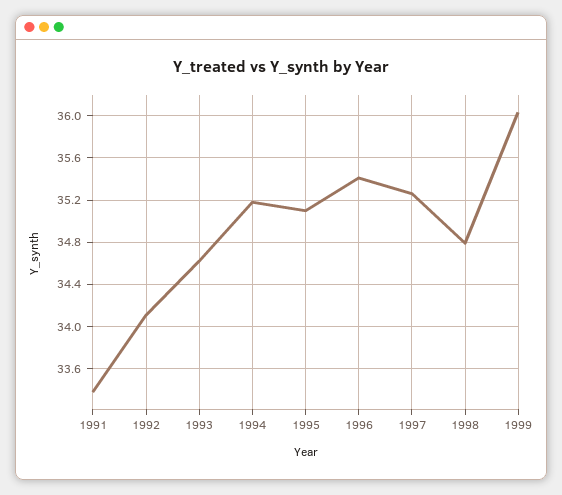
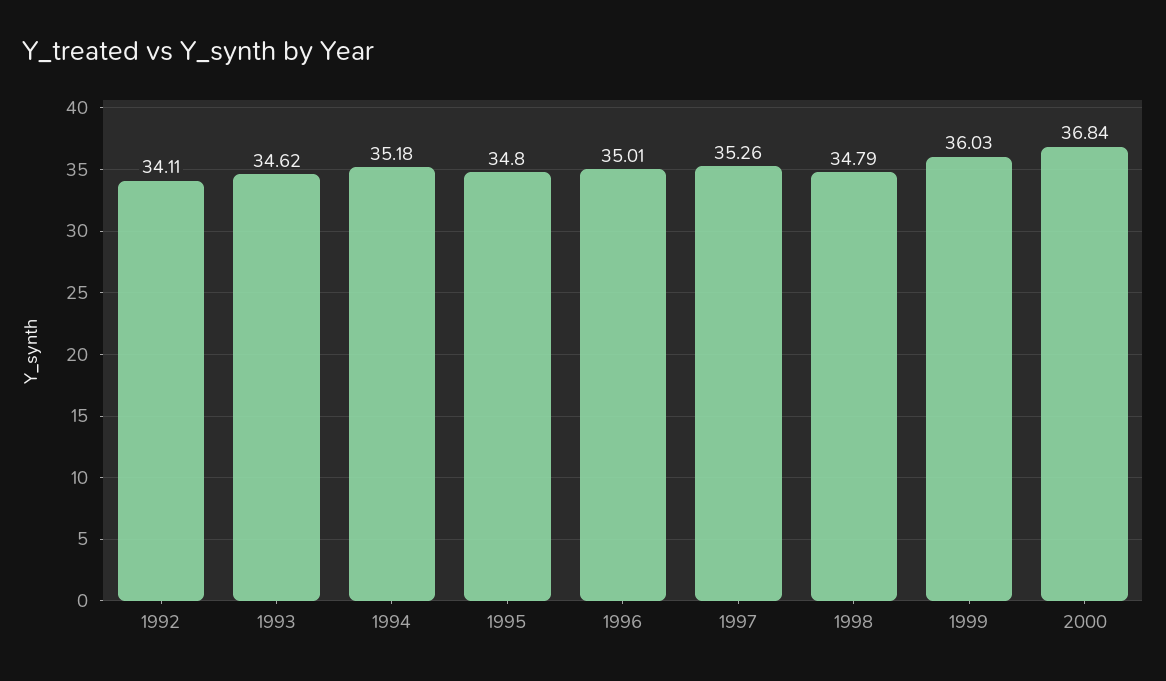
1991: 33.4 -> none
1995: 35.1 -> 34.8
1996: 35.4 -> 35.01
2000: none -> 36.84

